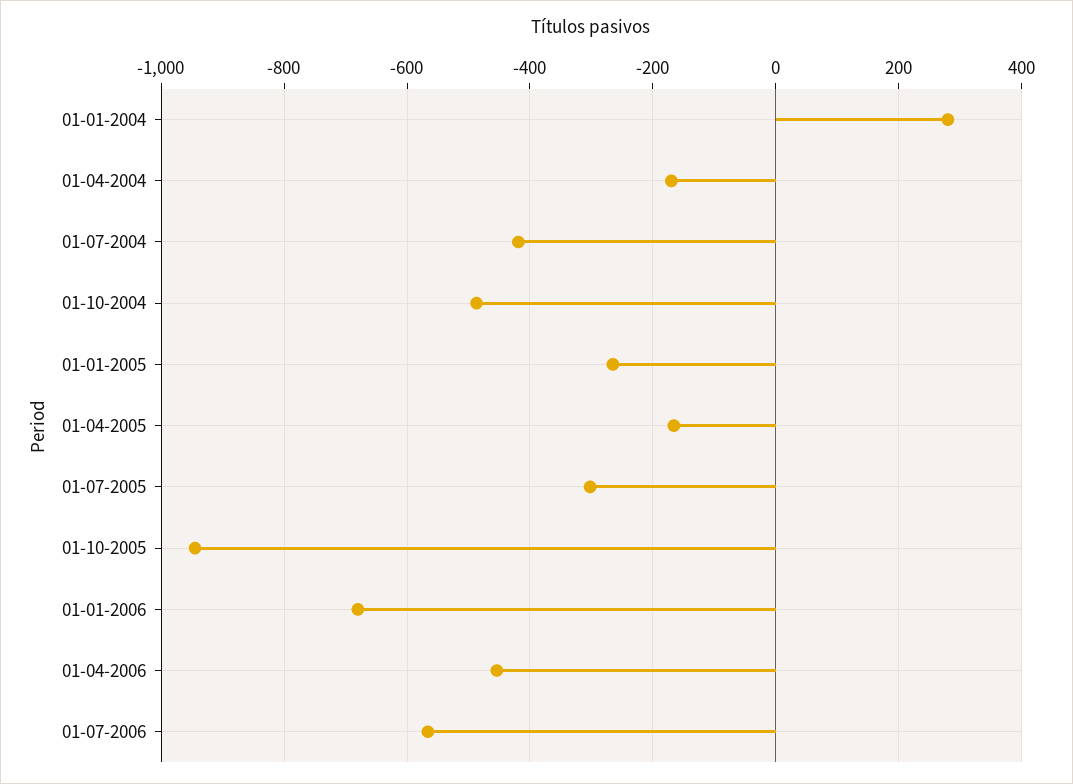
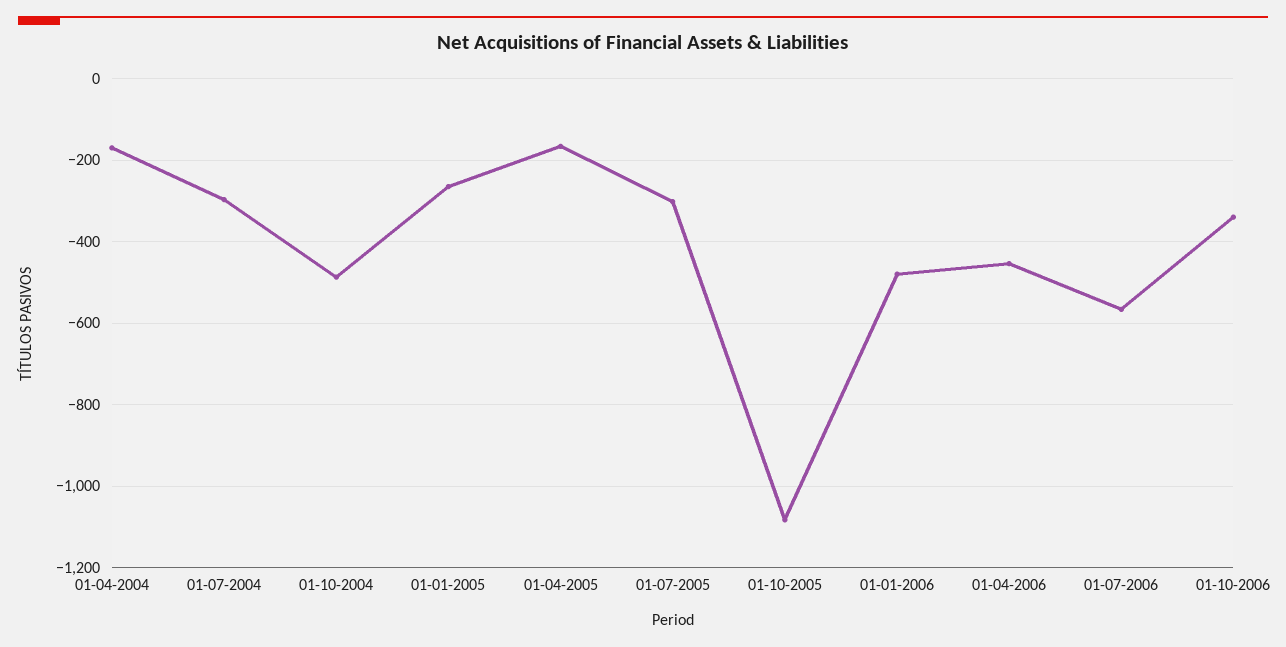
01-01-2004: 280 -> none
01-07-2004: -420 -> -300
01-10-2005: -940 -> -1080
01-01-2006: -680 -> -480
01-10-2006: none -> -340

